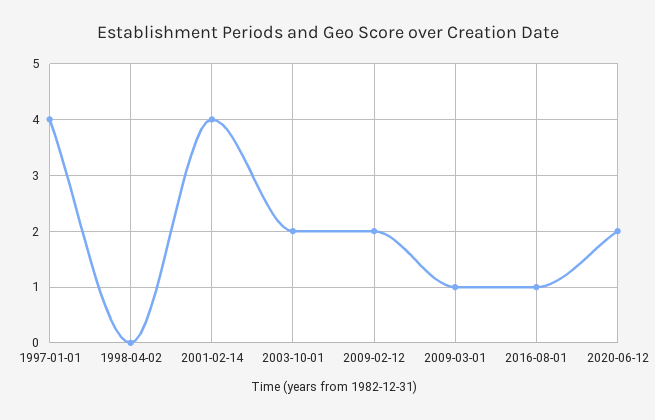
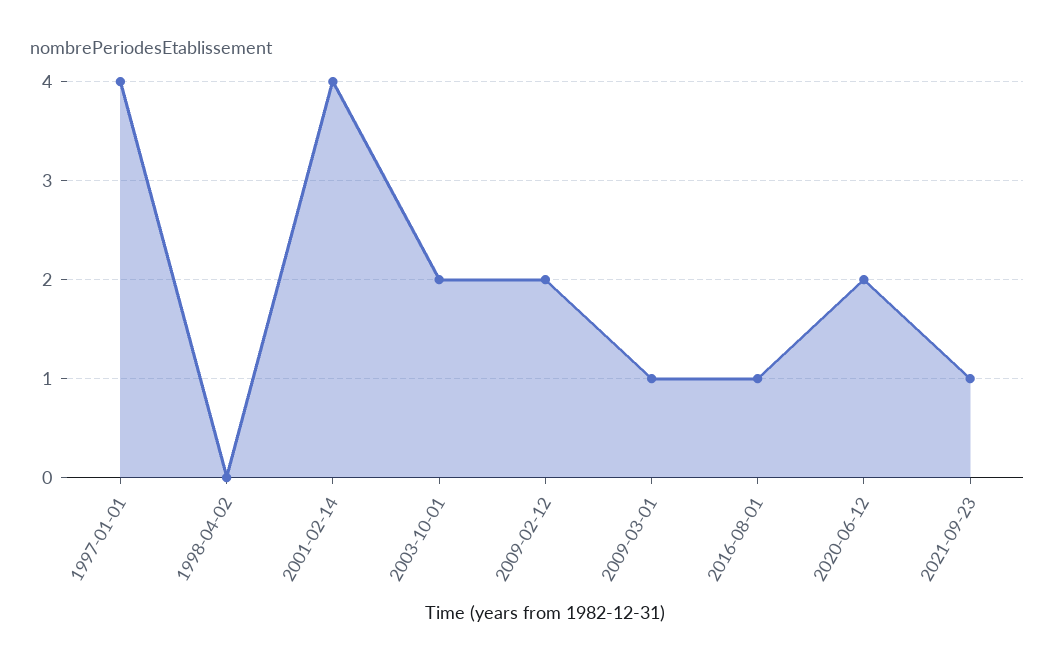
2021-09-23: none -> 1

